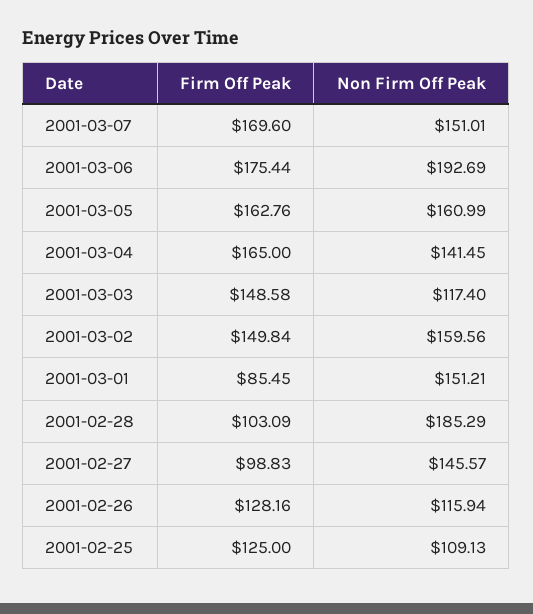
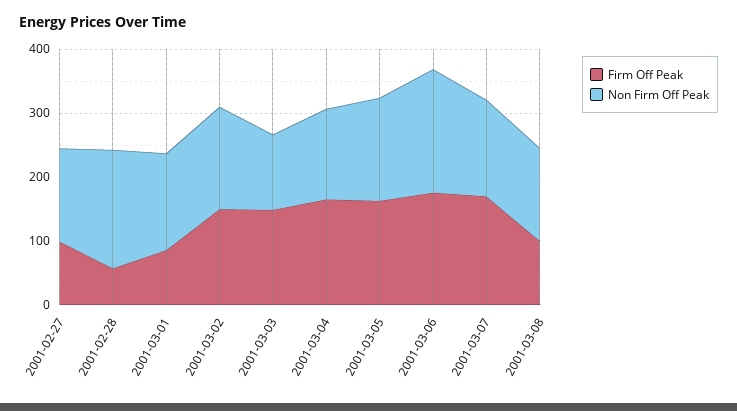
Firm Off Peak, 2001-02-28: 103.09 -> 60
Firm Off Peak, 2001-02-26: 128.16 -> none
Non Firm Off Peak, 2001-02-26: 115.94 -> none
Firm Off Peak, 2001-02-25: 125 -> none
Non Firm Off Peak, 2001-02-25: 109.13 -> none
Firm Off Peak, 2001-03-08: none -> 100
Non Firm Off Peak, 2001-03-08: none -> 140

